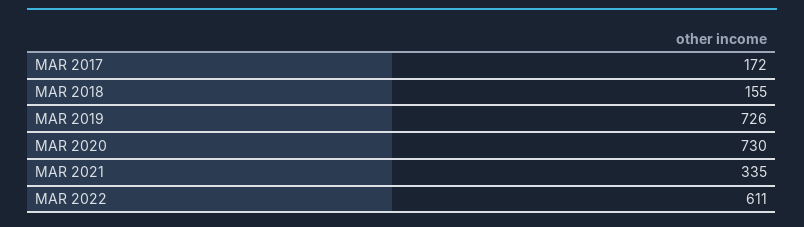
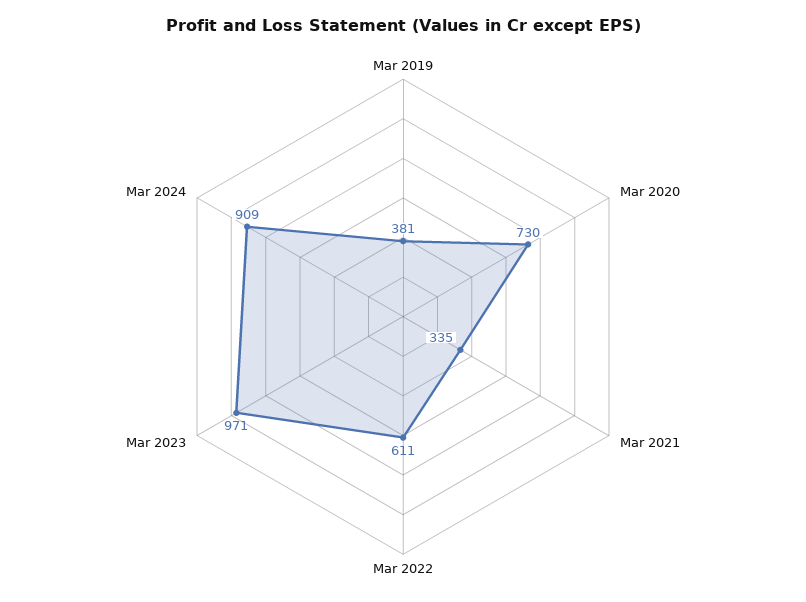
MAR 2017: 172 -> none
MAR 2018: 155 -> none
MAR 2019: 726 -> 381
Mar 2023: none -> 971
Mar 2024: none -> 909

